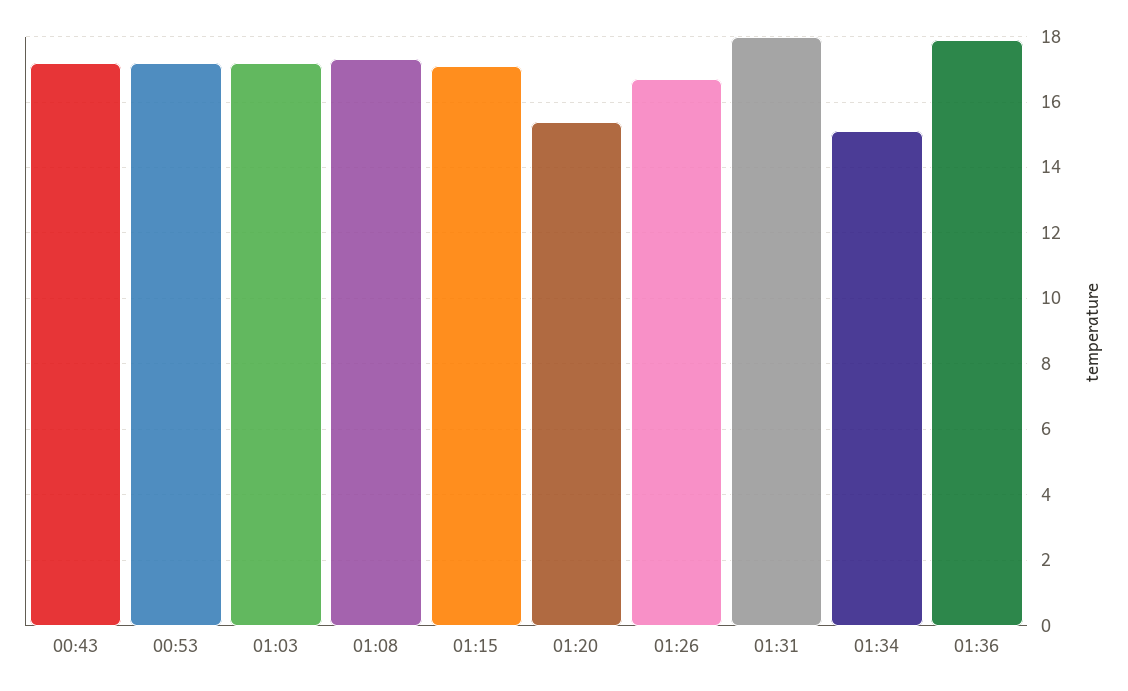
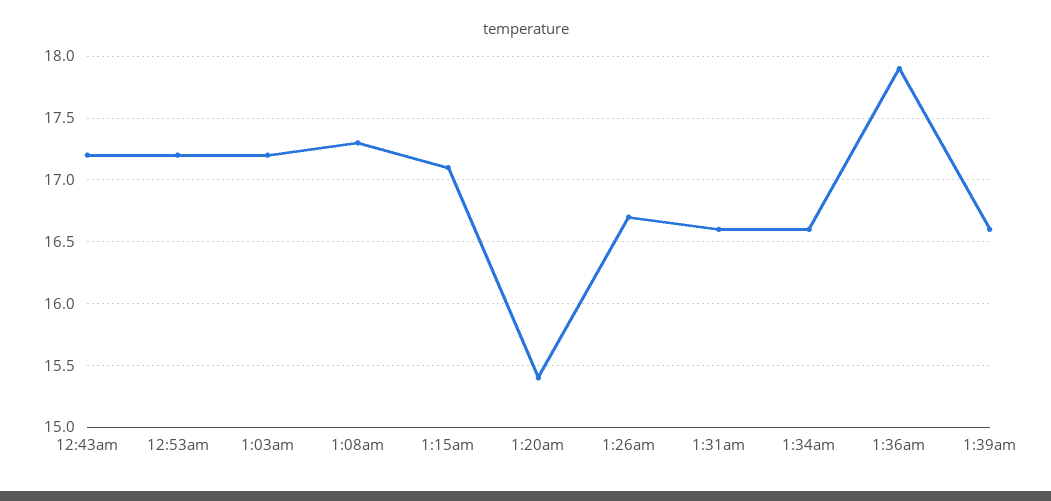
01:31: 18 -> 16.6
01:34: 15 -> 16.6
1:39am: none -> 16.6

